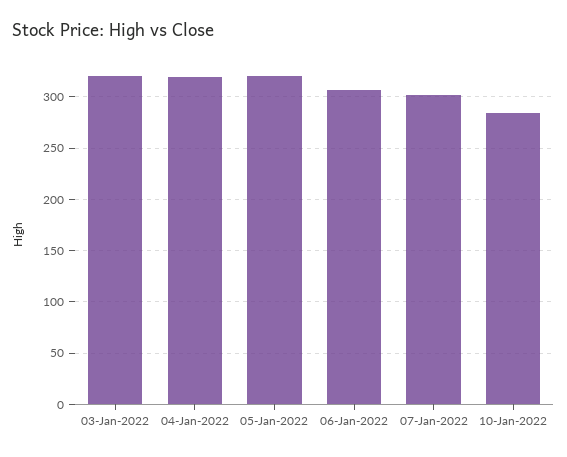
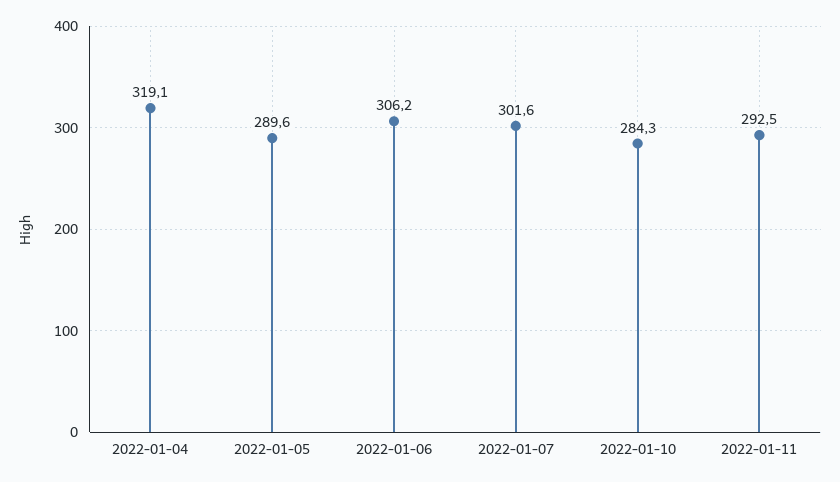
03-Jan-2022: 320 -> none
05-Jan-2022: 320 -> 289.6
2022-01-11: none -> 292.5

